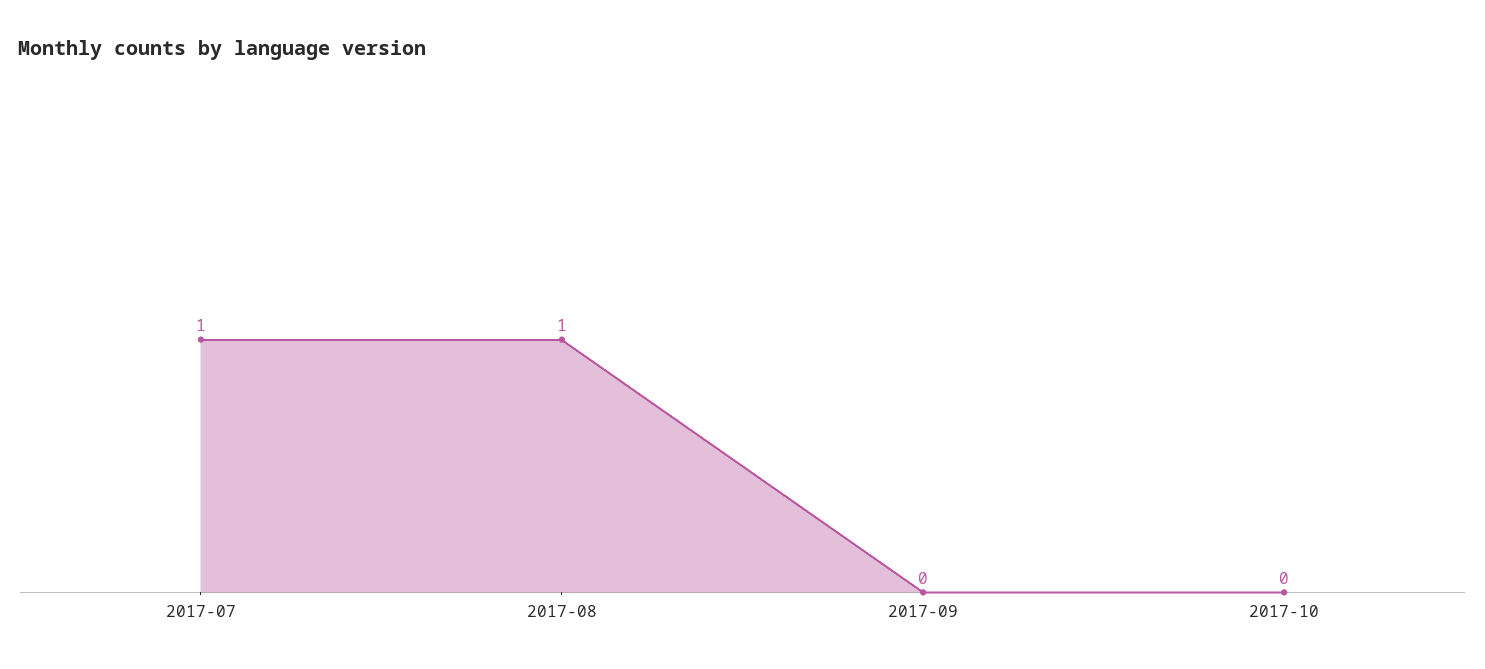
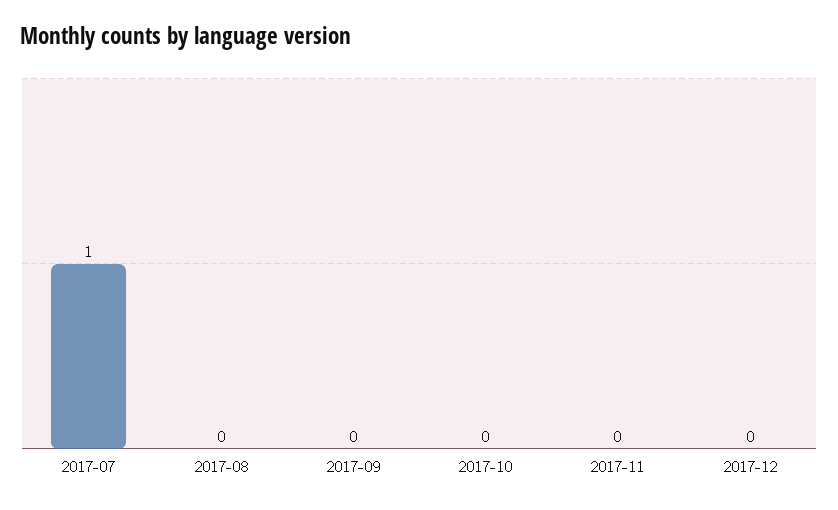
2017-08: 1 -> 0
2017-11: none -> 0
2017-12: none -> 0

